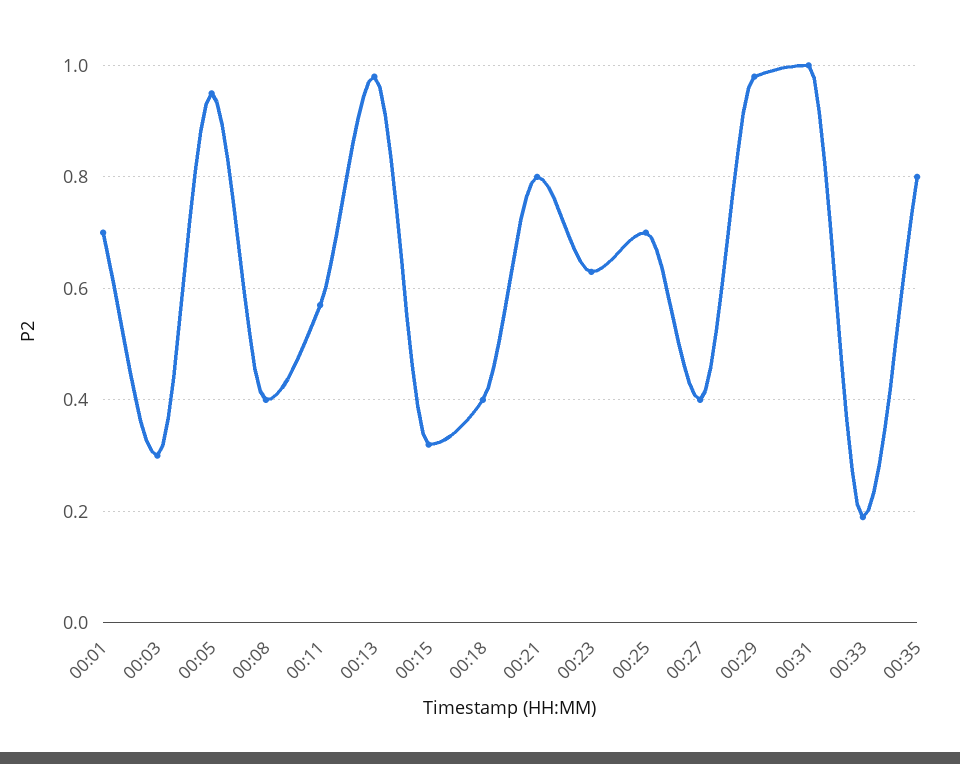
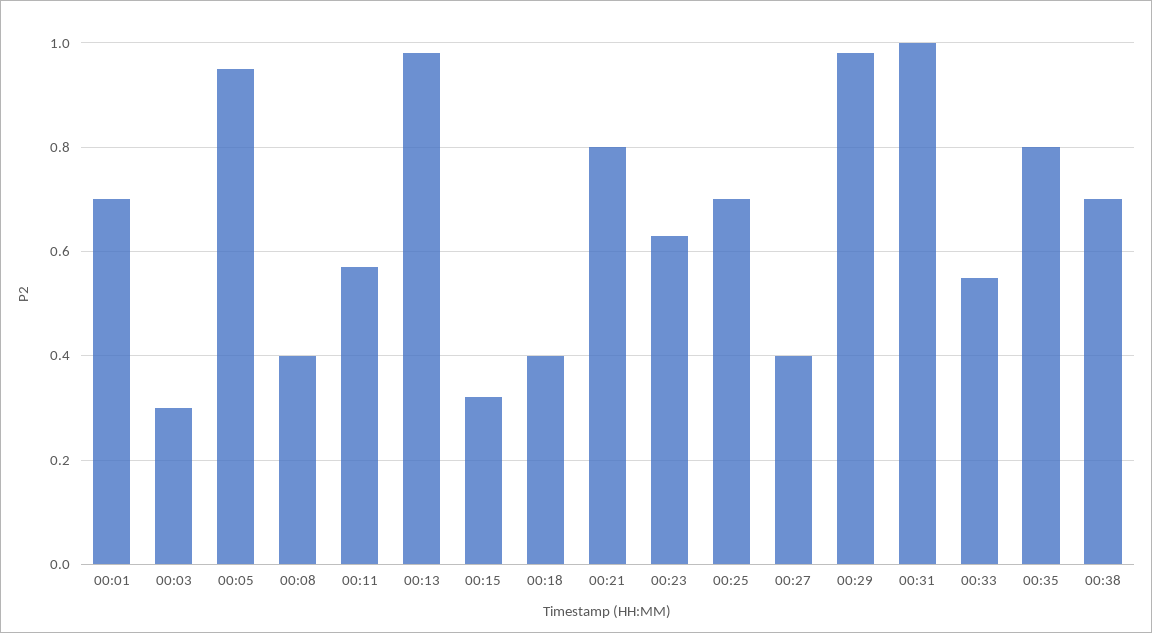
00:33: 0.2 -> 0.55
00:38: none -> 0.7

